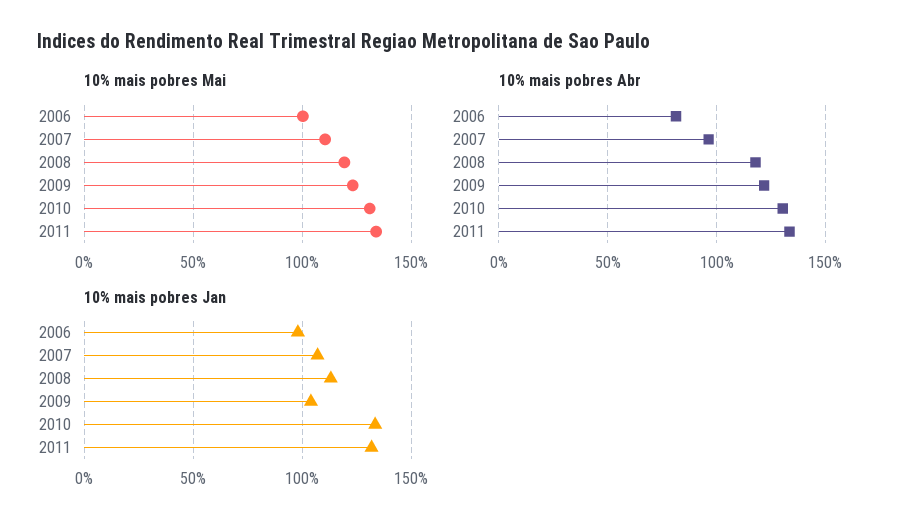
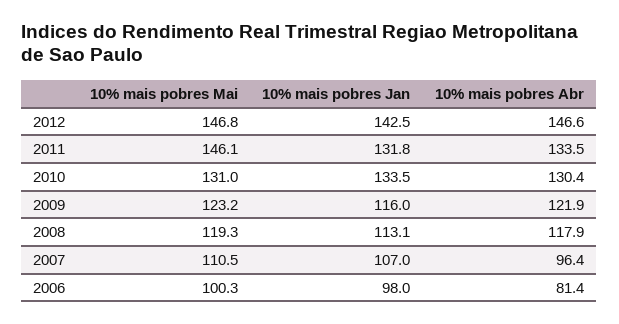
10% mais pobres Mai, 2011: 135 -> 146.1
10% mais pobres Jan, 2009: 105 -> 116
10% mais pobres Mai, 2012: none -> 146.8
10% mais pobres Jan, 2012: none -> 142.5
10% mais pobres Abr, 2012: none -> 146.6

